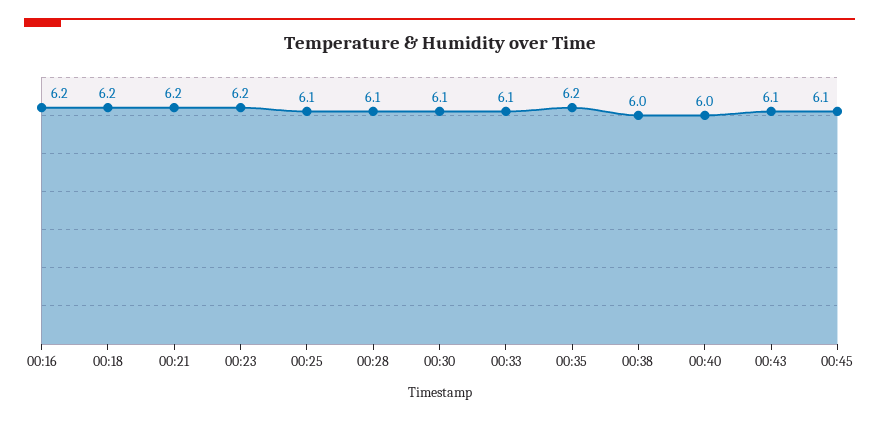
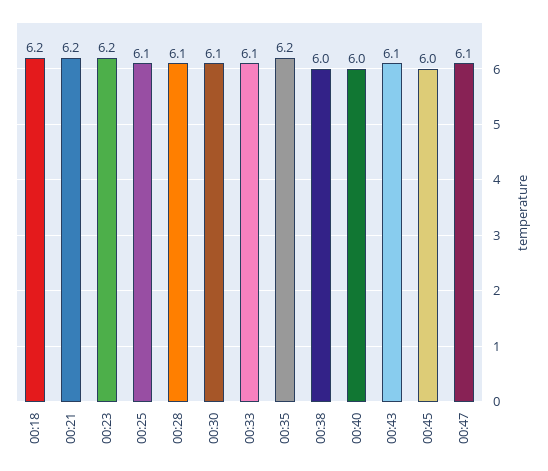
00:16: 6.2 -> none
00:45: 6.1 -> 6
00:47: none -> 6.1

